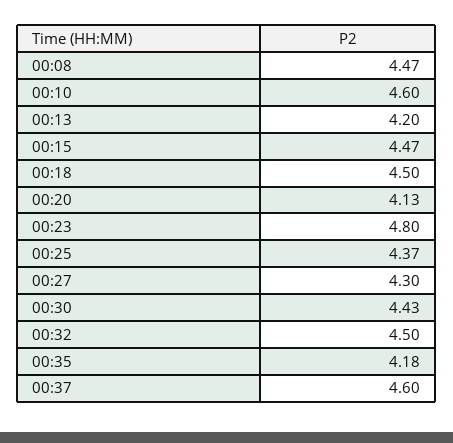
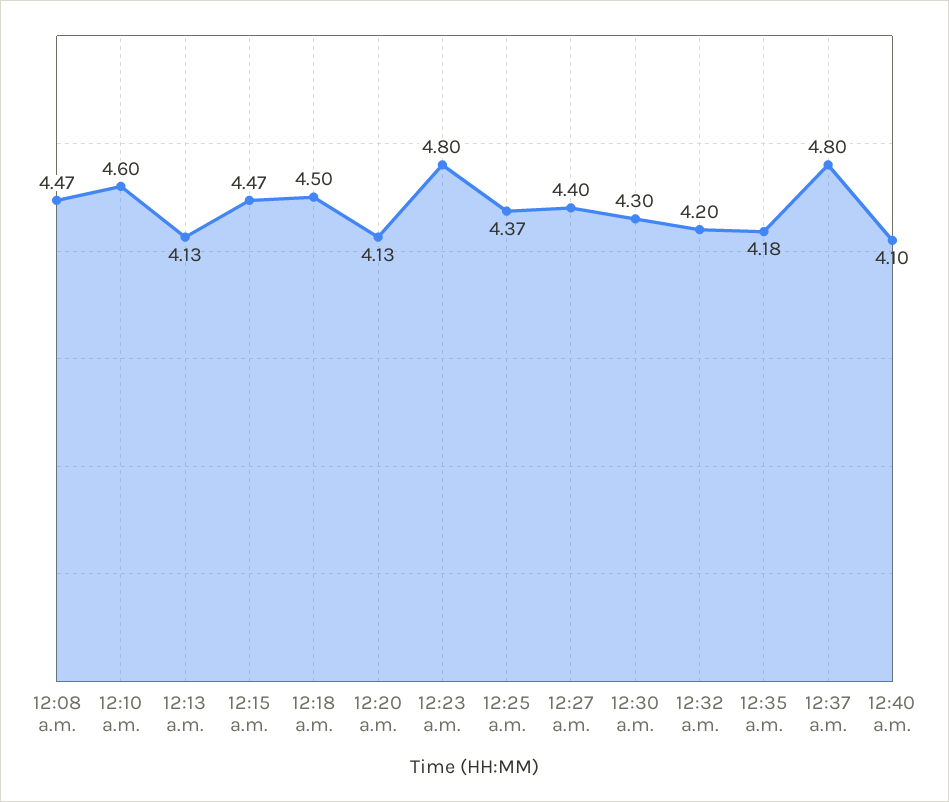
00:13: 4.2 -> 4.13
00:27: 4.3 -> 4.4
00:30: 4.43 -> 4.3
00:32: 4.5 -> 4.2
00:37: 4.6 -> 4.8
12:40 a.m.: none -> 4.1

